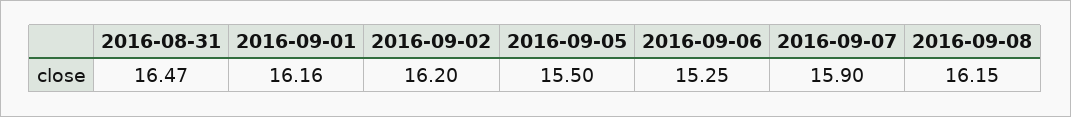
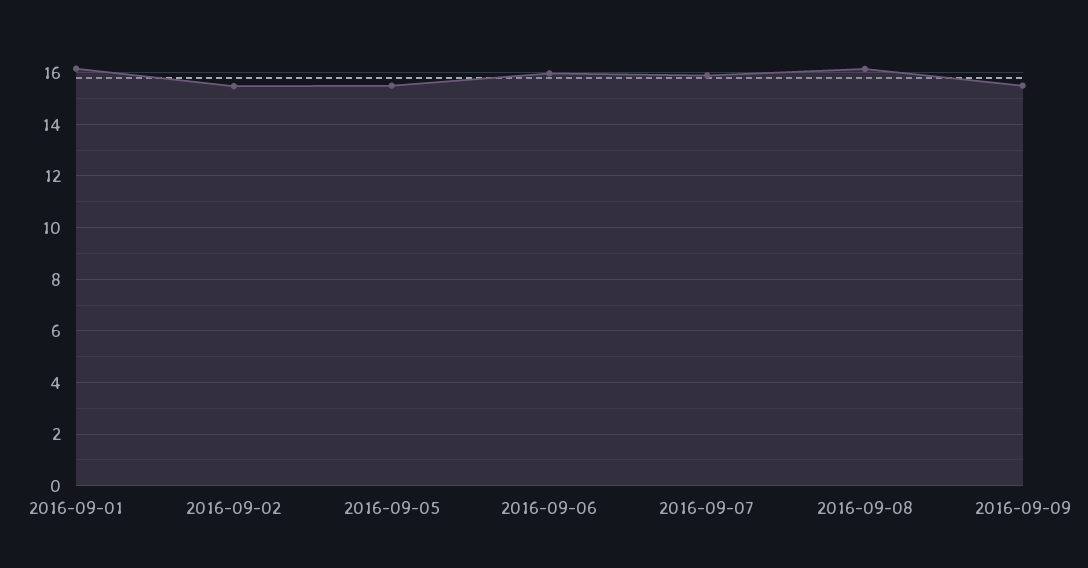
2016-08-31: 16.47 -> none
2016-09-02: 16.2 -> 15.5
2016-09-06: 15.25 -> 16
2016-09-09: none -> 15.5

